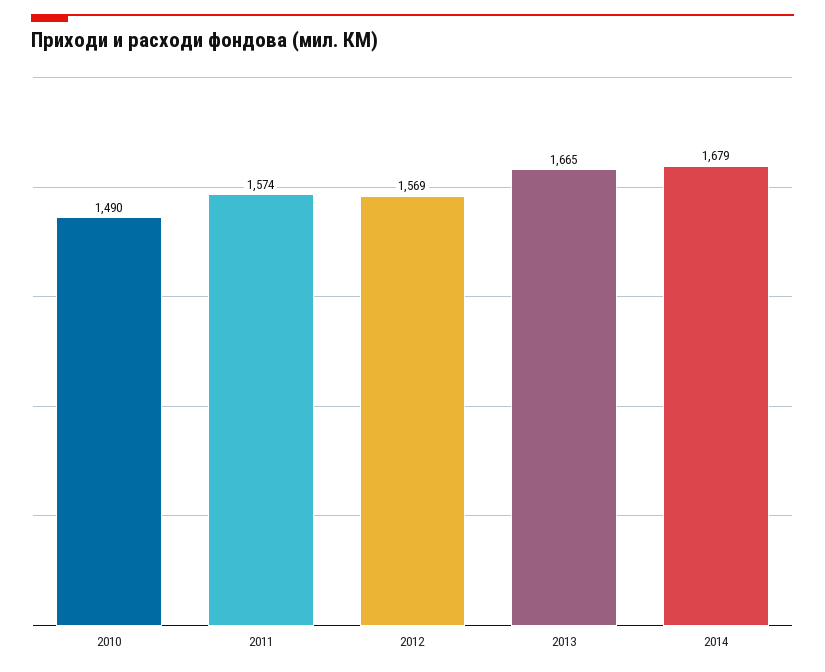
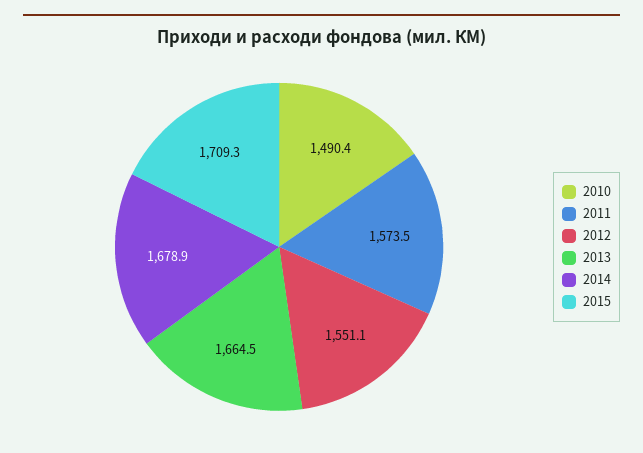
2012: 1569 -> 1551.1
2015: none -> 1709.3

